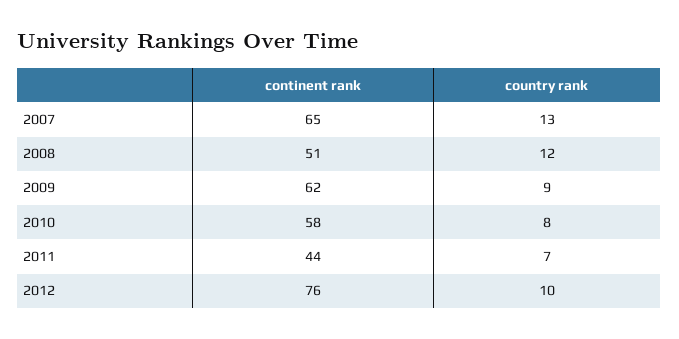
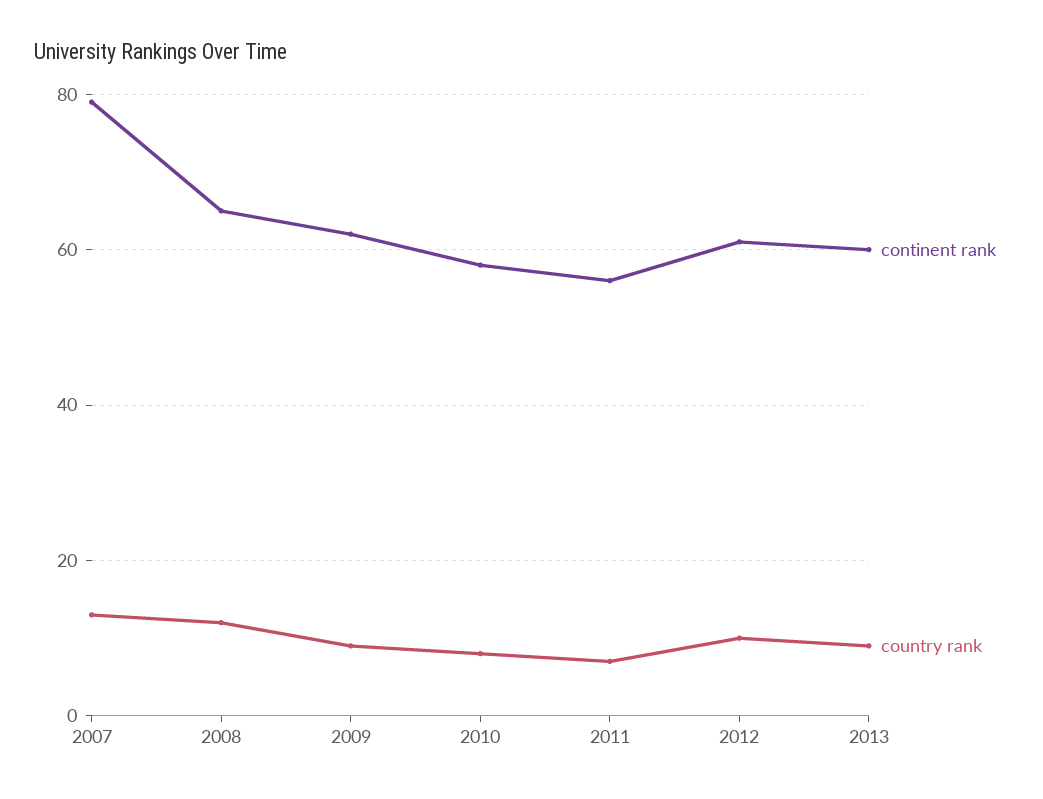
continent rank, 2007: 65 -> 80
continent rank, 2008: 51 -> 65
continent rank, 2011: 44 -> 55
continent rank, 2012: 76 -> 60
continent rank, 2013: none -> 60
country rank, 2013: none -> 10

